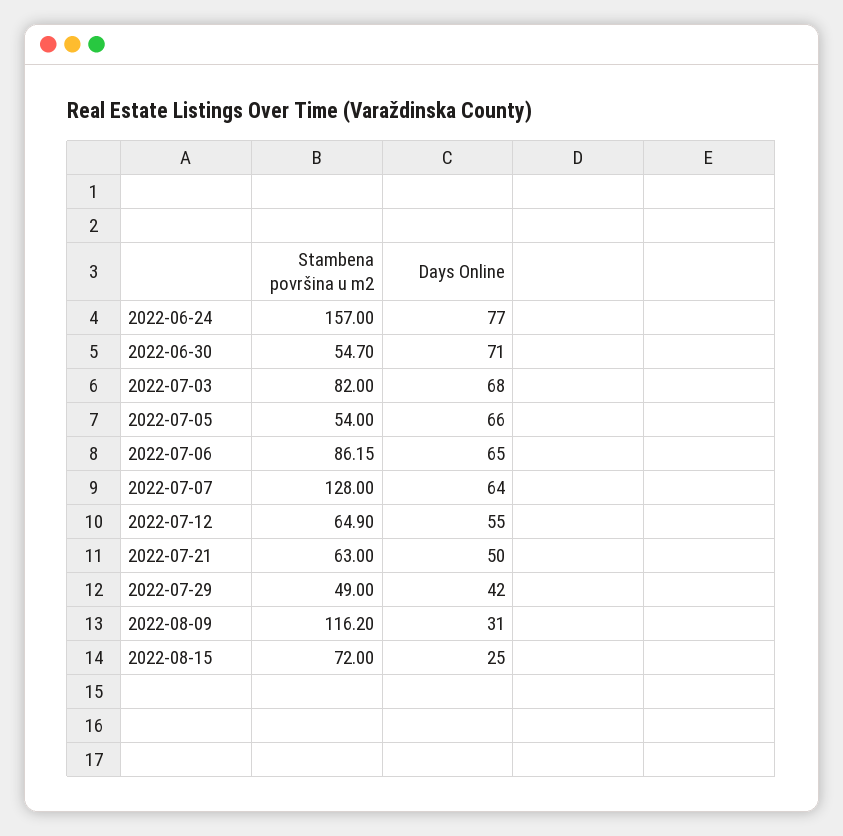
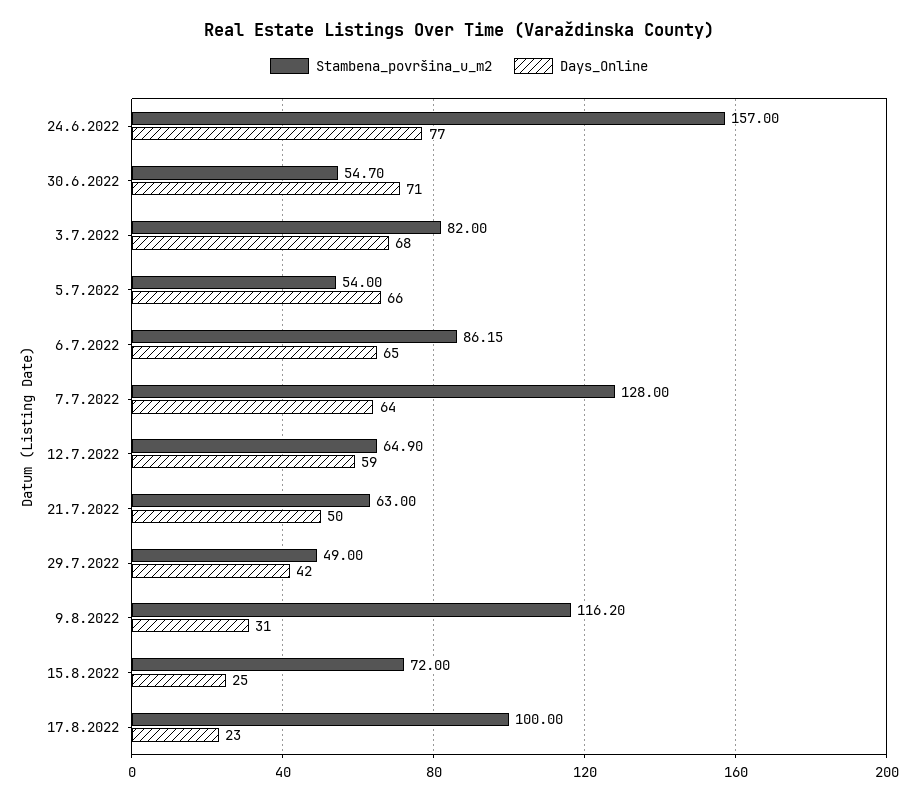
Days Online, 2022-07-12: 55 -> 59
Stambena površina u m2, 17.8.2022: none -> 100
Days Online, 17.8.2022: none -> 23

